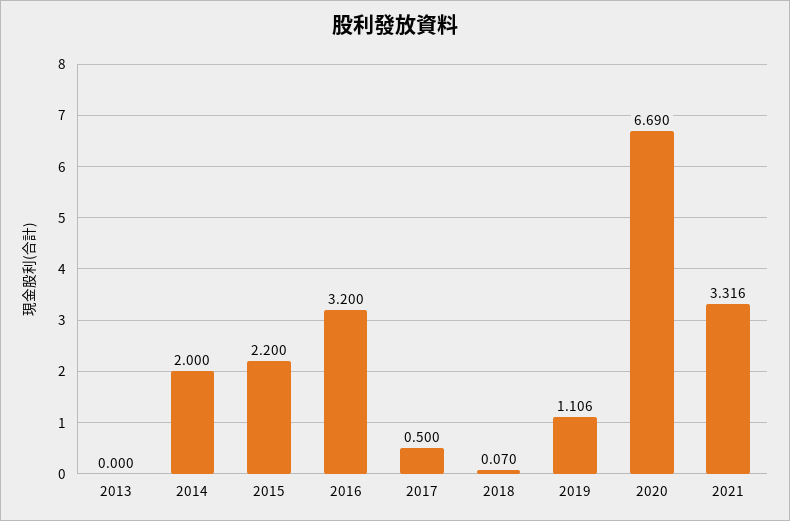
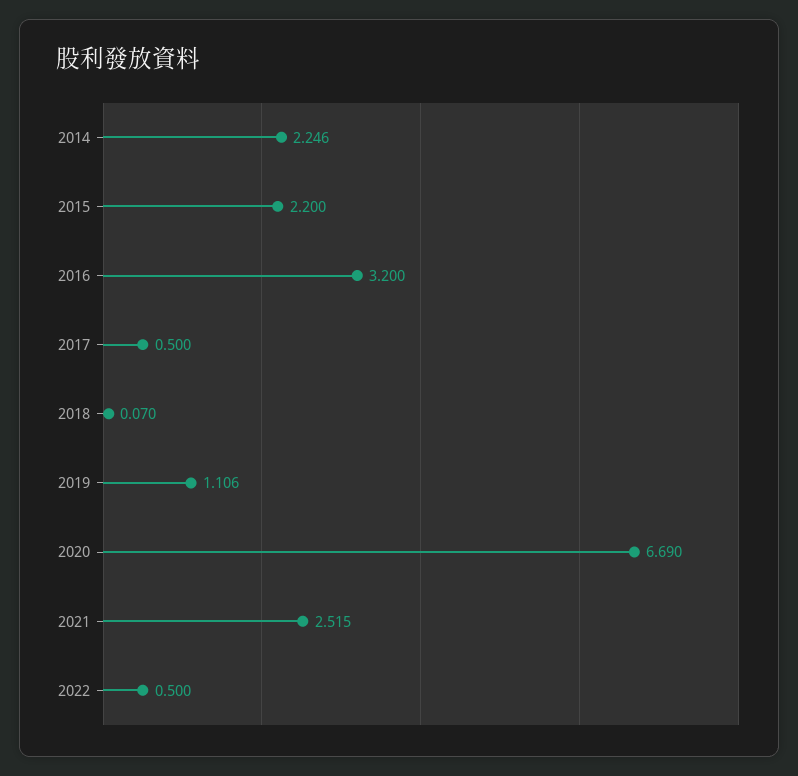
2013: 0 -> none
2014: 2 -> 2.246
2021: 3.316 -> 2.515
2022: none -> 0.5

